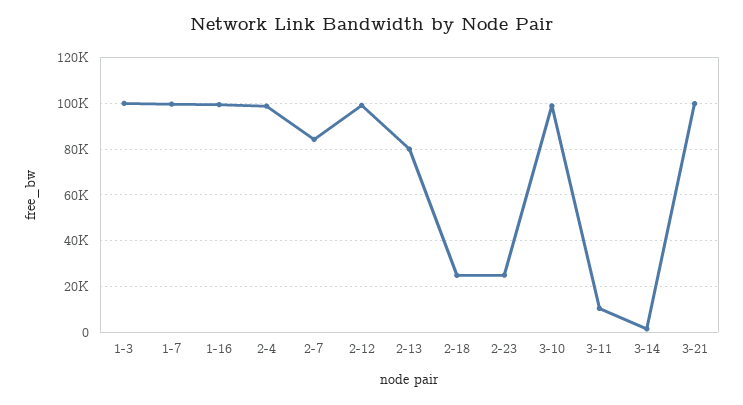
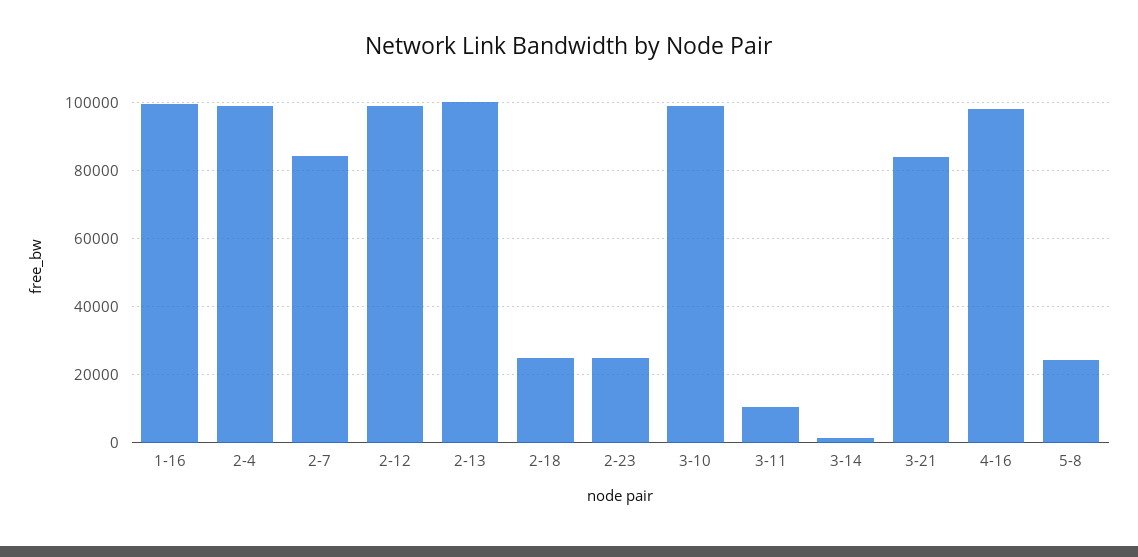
1-3: 100000 -> none
1-7: 100000 -> none
2-13: 80000 -> 100000
3-21: 100000 -> 84000
4-16: none -> 98000
5-8: none -> 24000

